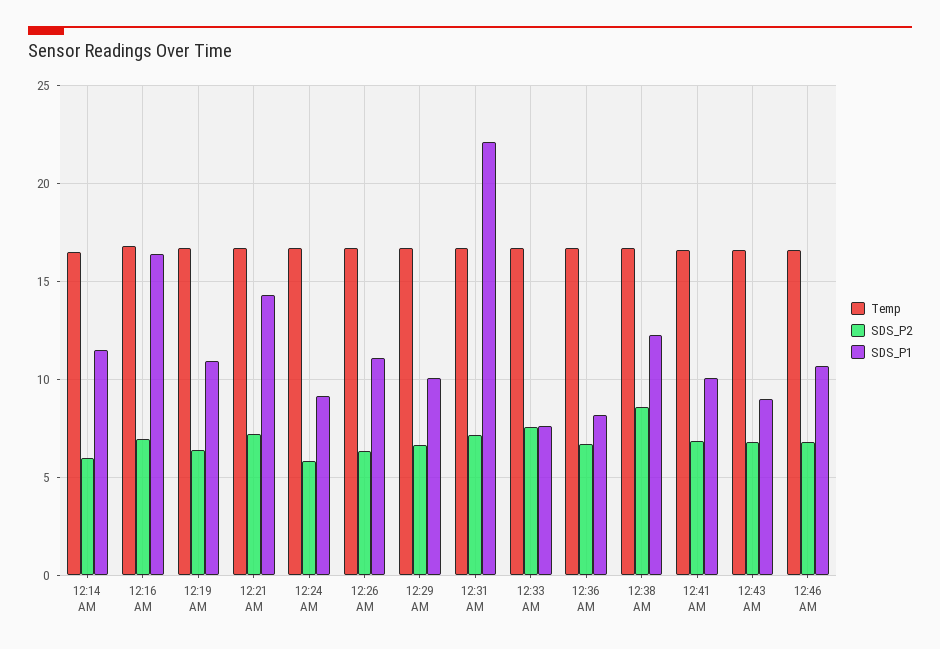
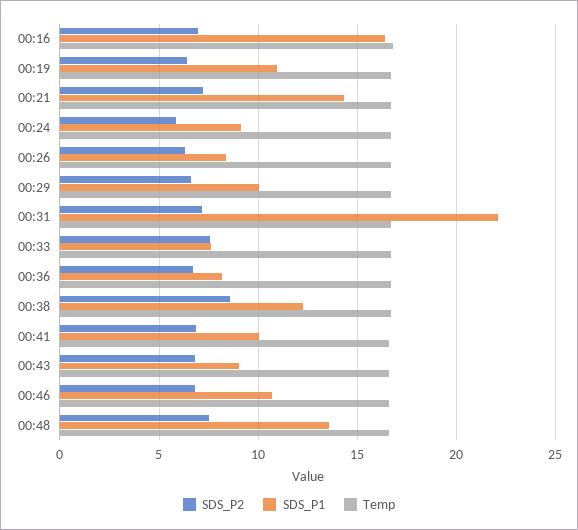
Temp, 12:14 AM: 16.5 -> none
SDS_P2, 12:14 AM: 6 -> none
SDS_P1, 12:14 AM: 11.5 -> none
SDS_P1, 12:26 AM: 11 -> 8.5
SDS_P2, 00:48: none -> 7.5
SDS_P1, 00:48: none -> 13.5
Temp, 00:48: none -> 16.5

